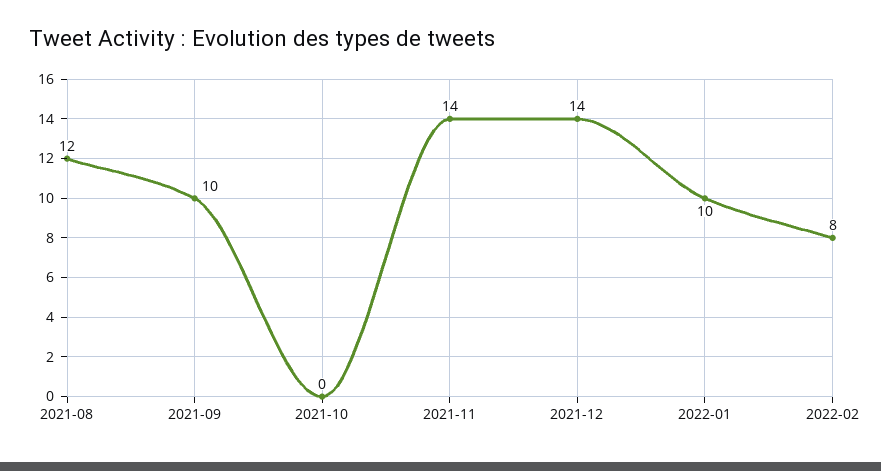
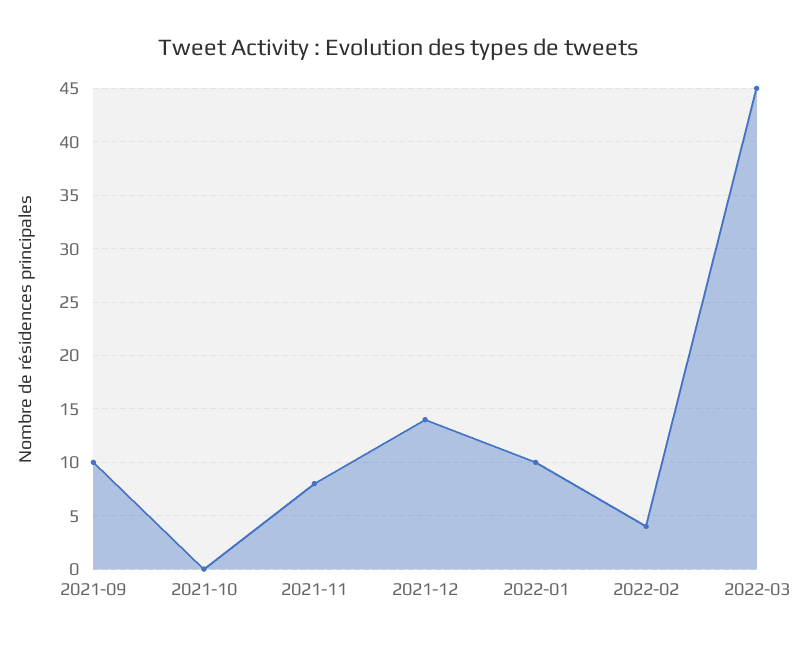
2021-08: 12 -> none
2021-11: 14 -> 8
2022-02: 8 -> 4
2022-03: none -> 45

